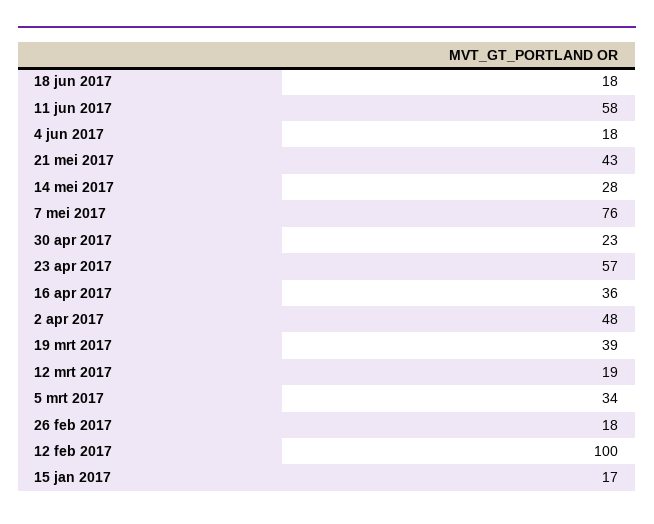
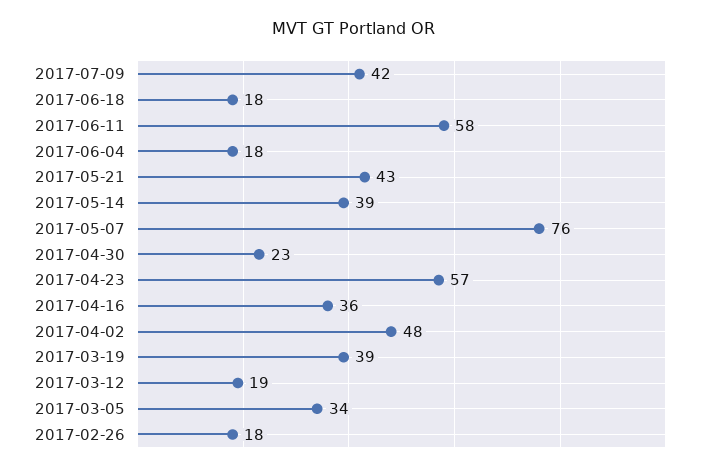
14 mei 2017: 28 -> 39
12 feb 2017: 100 -> none
15 jan 2017: 17 -> none
2017-07-09: none -> 42

